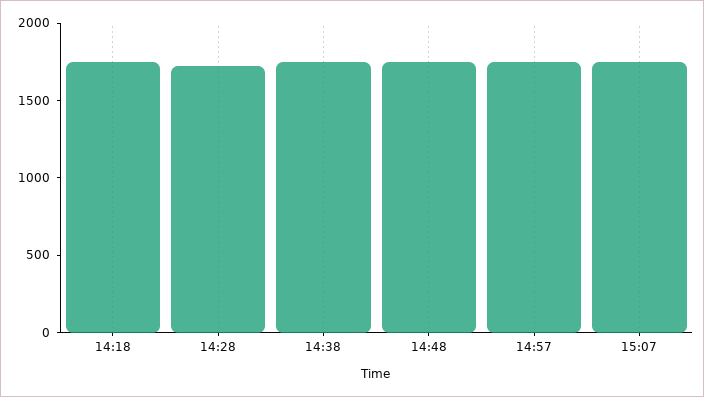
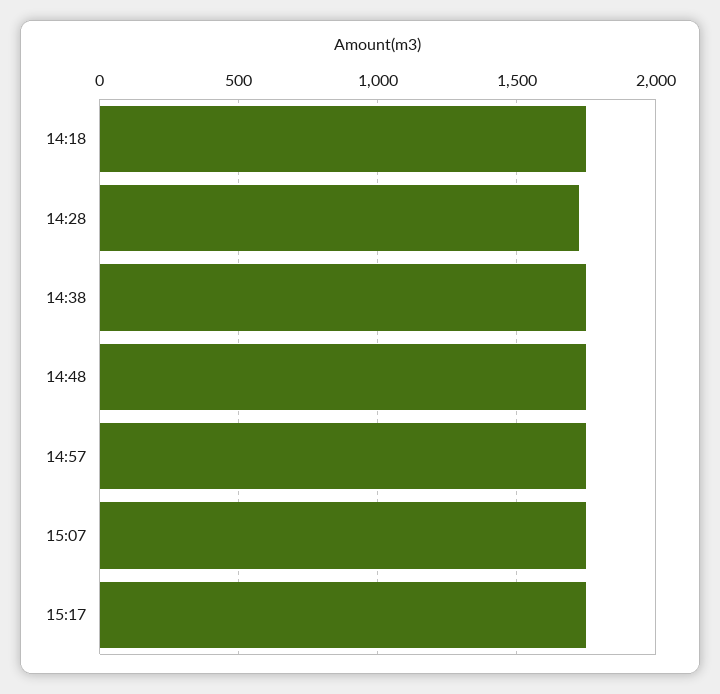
15:17: none -> 1750

